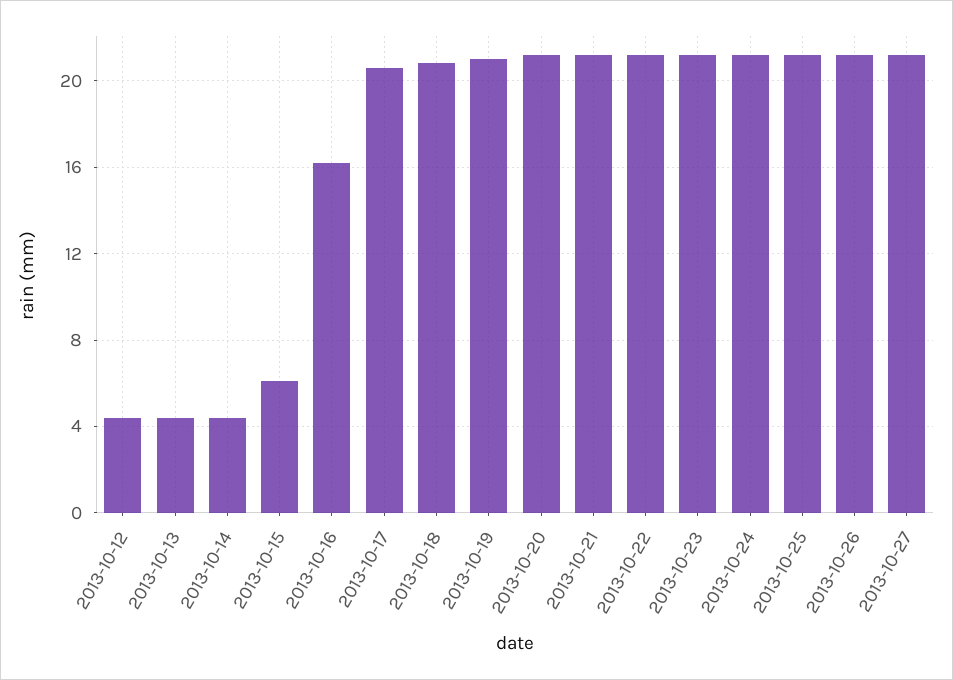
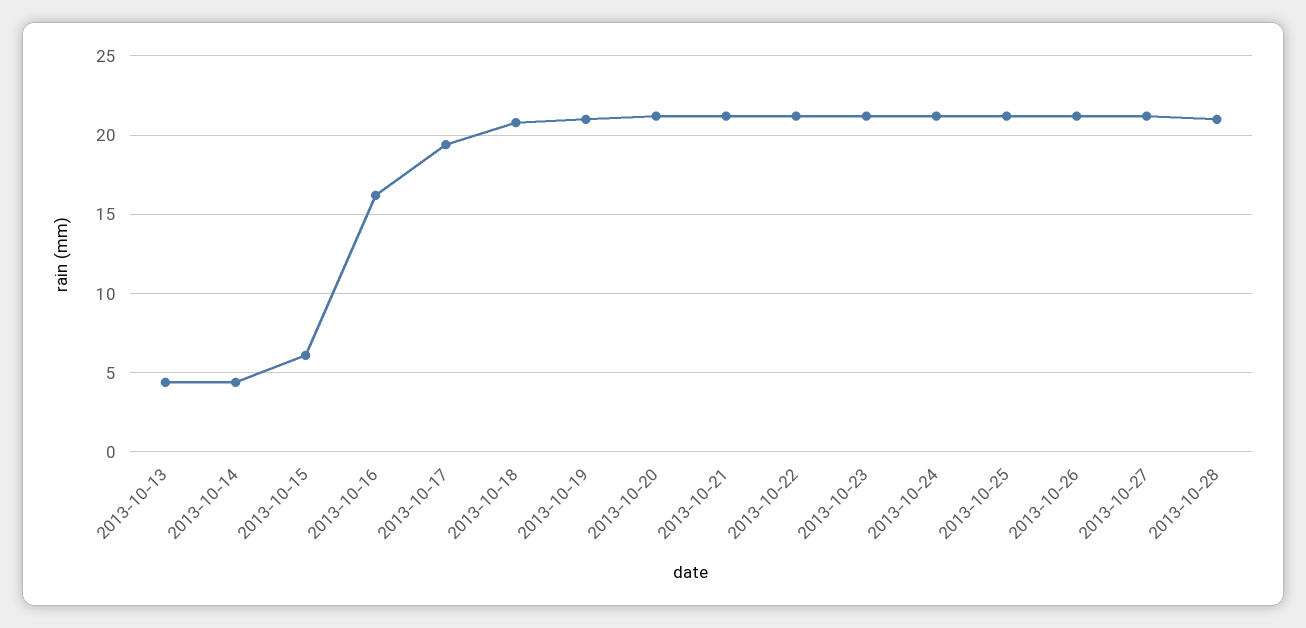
2013-10-12: 4.5 -> none
2013-10-17: 20.5 -> 19.5
2013-10-28: none -> 21

